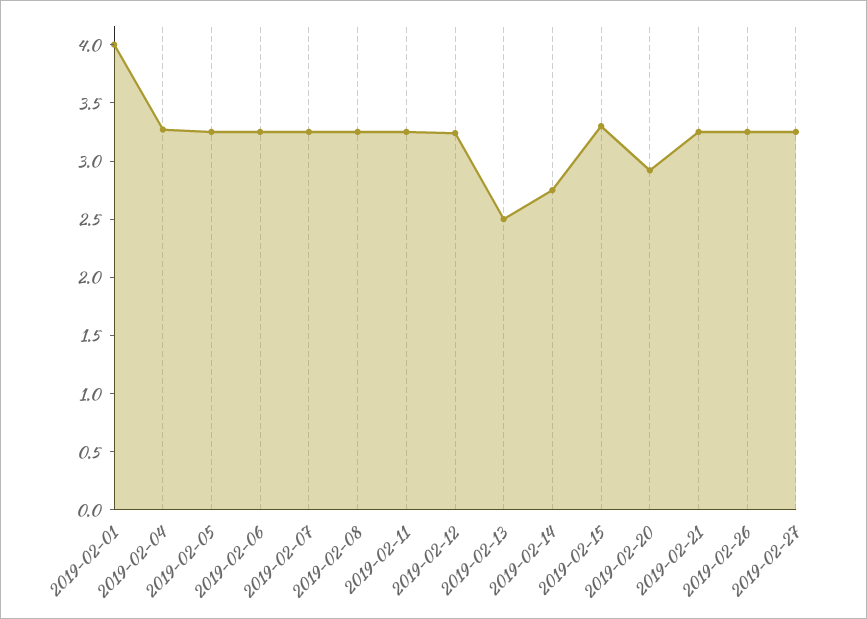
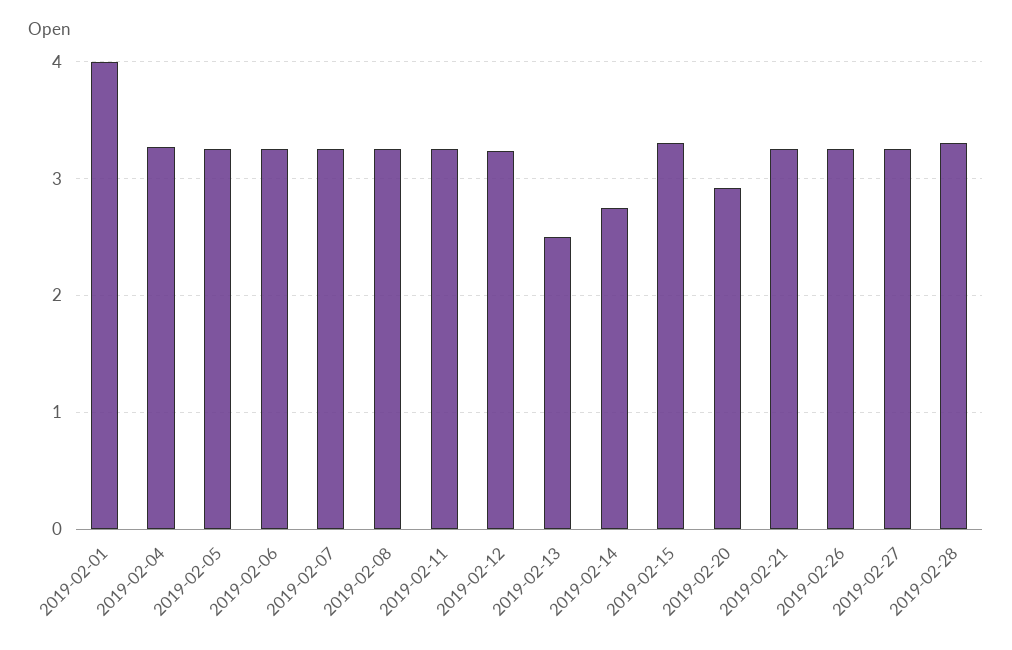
2019-02-28: none -> 3.3

